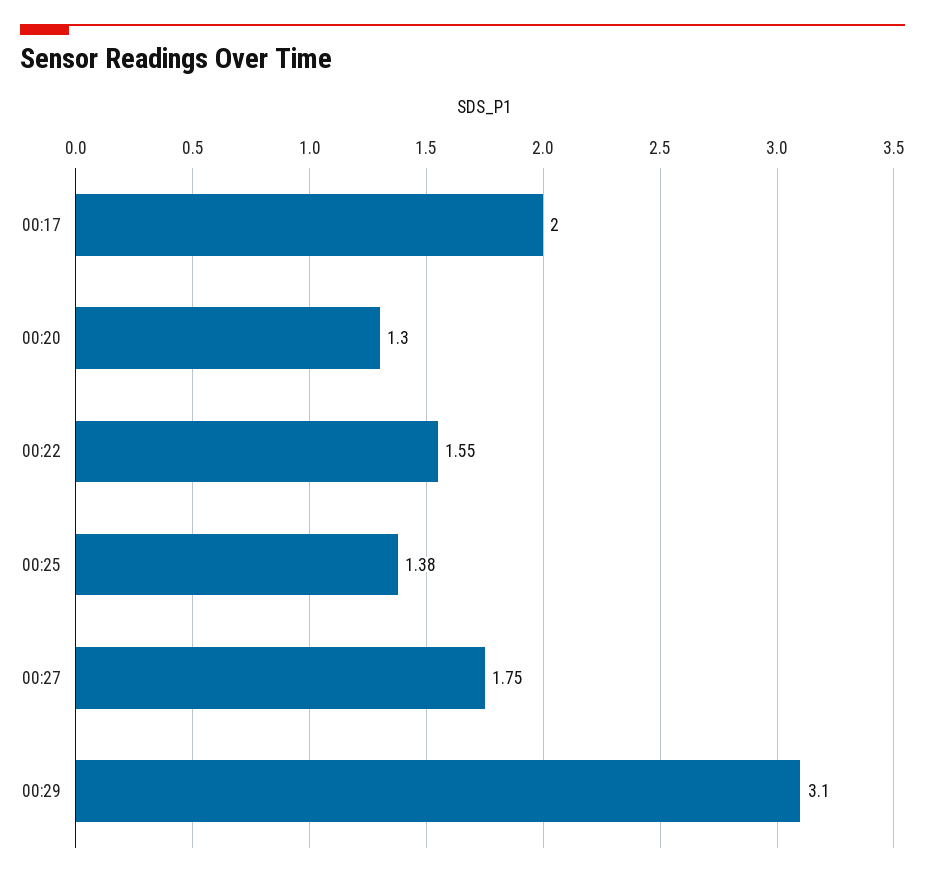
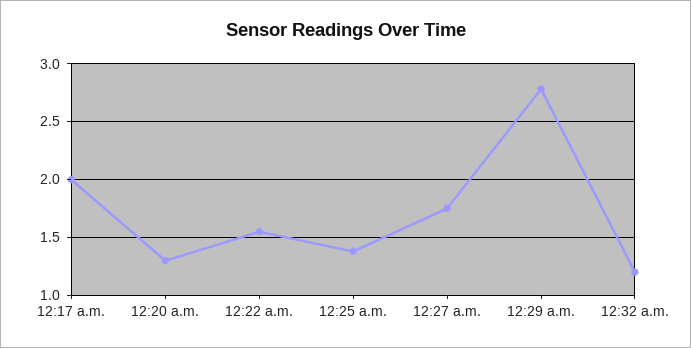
00:29: 3.1 -> 2.8
12:32 a.m.: none -> 1.2

